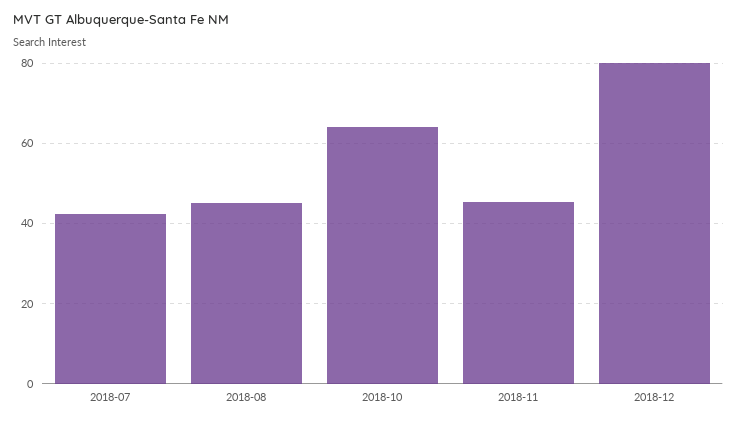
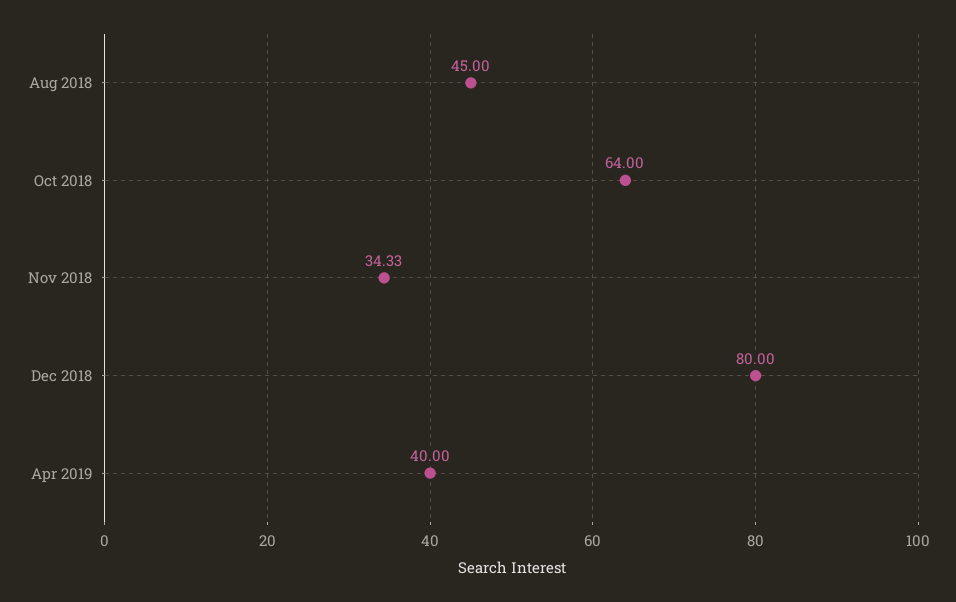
2018-07: 42 -> none
2018-11: 46 -> 34.33
Apr 2019: none -> 40

